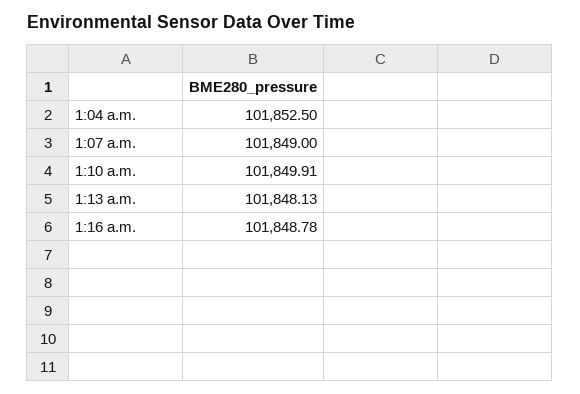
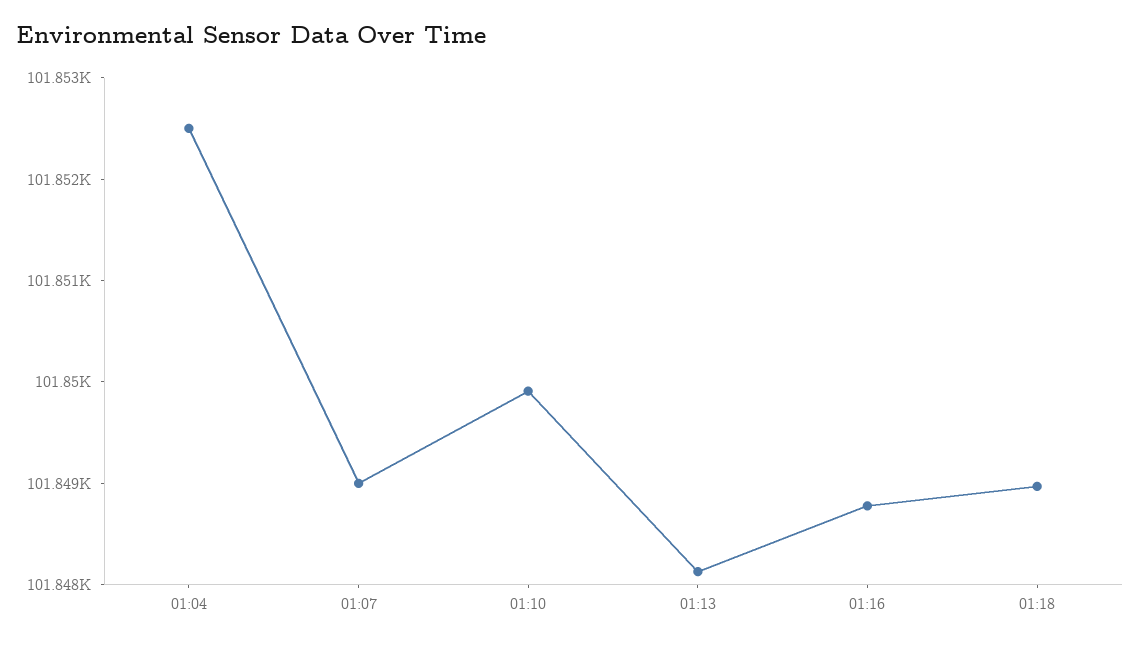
01:18: none -> 101849

